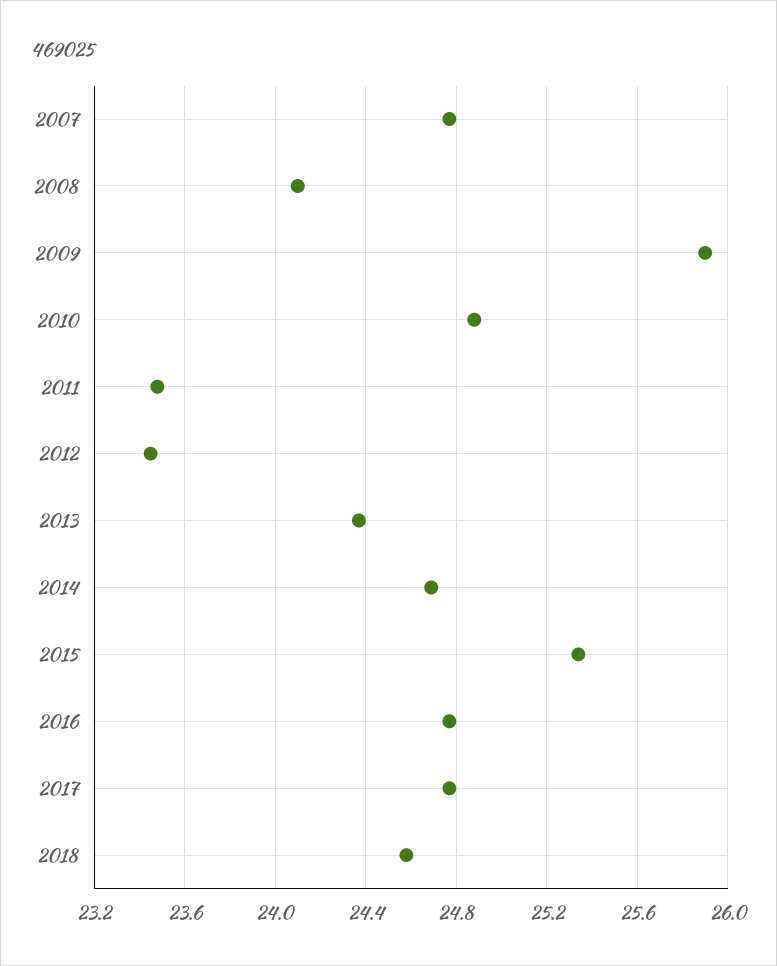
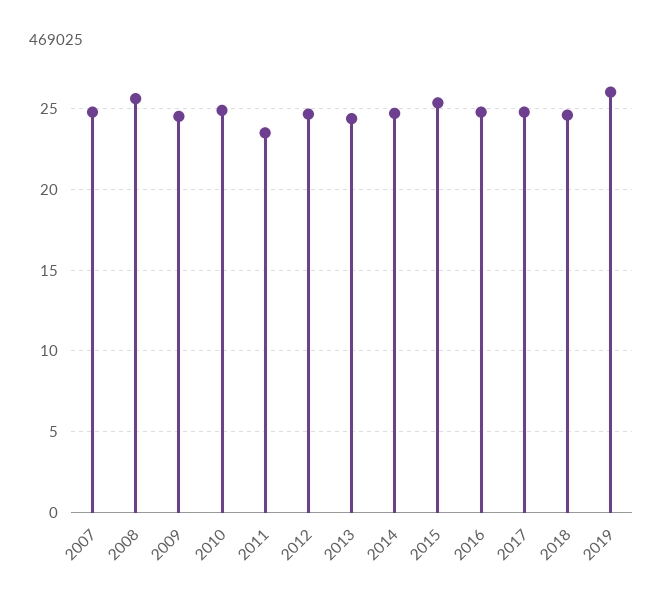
2008: 24.1 -> 25.5
2009: 25.9 -> 24.5
2012: 23.45 -> 24.5
2019: none -> 26

